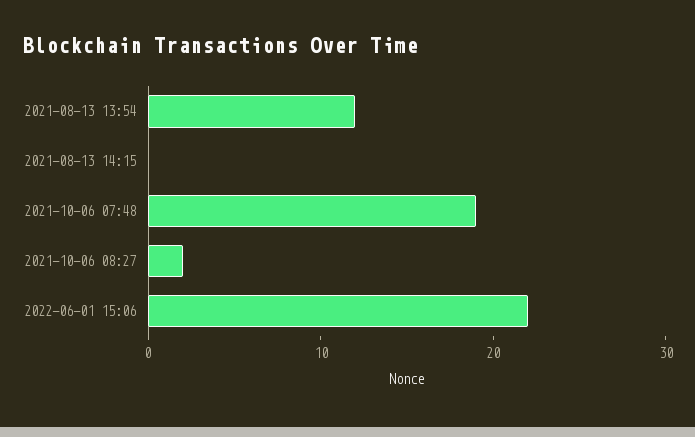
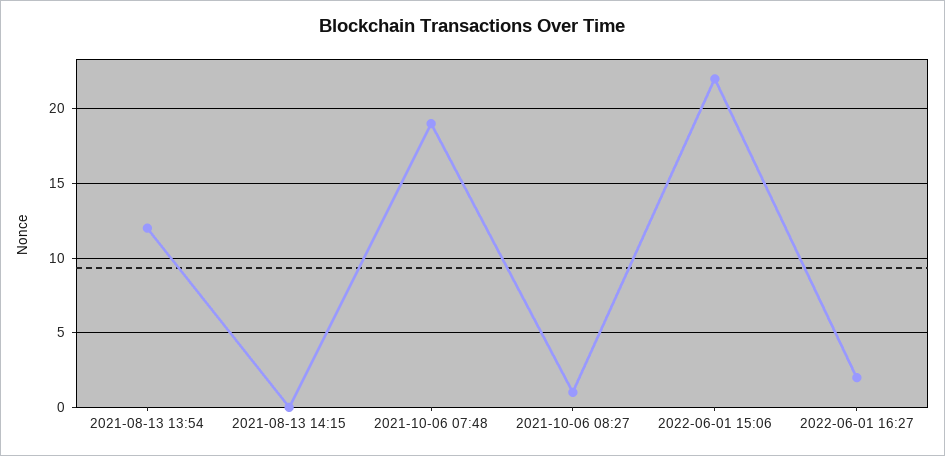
2021-10-06 08:27: 2 -> 1
2022-06-01 16:27: none -> 2

